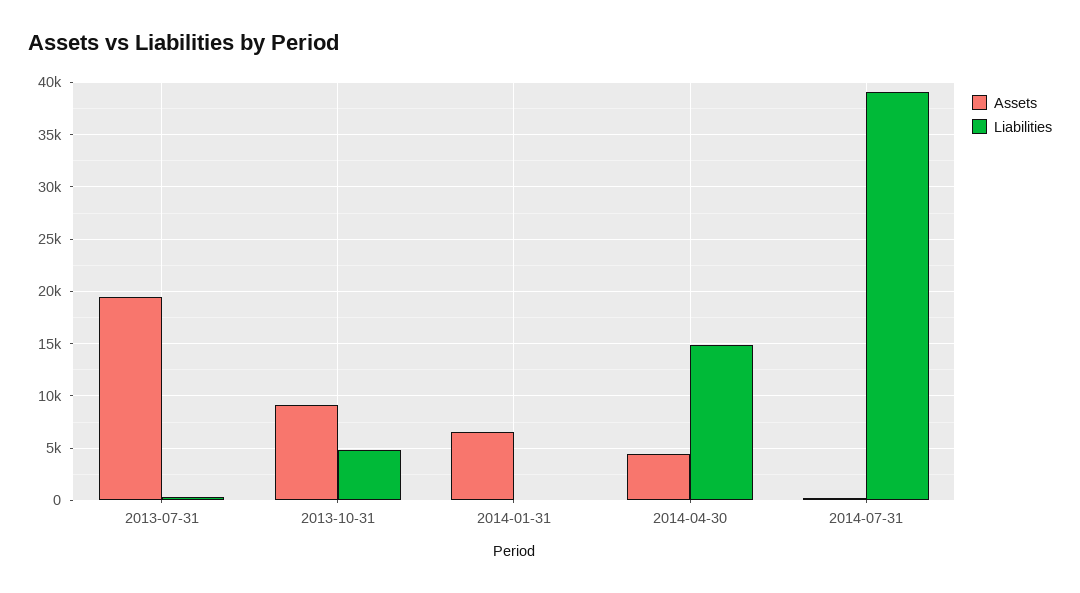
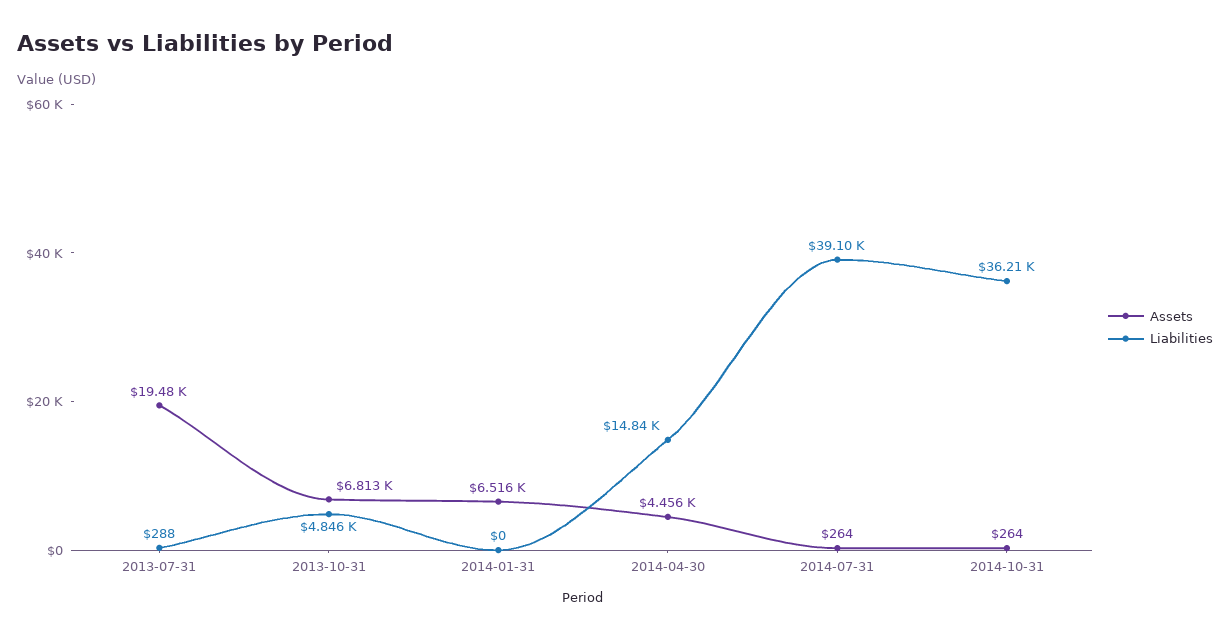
Assets, 2013-10-31: 9000 -> 6813
Assets, 2014-10-31: none -> 264
Liabilities, 2014-10-31: none -> 36210

